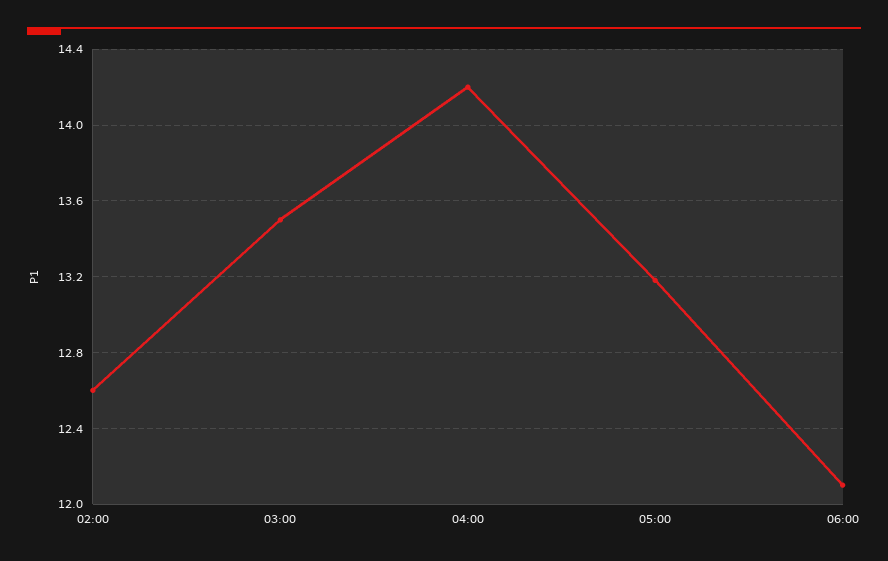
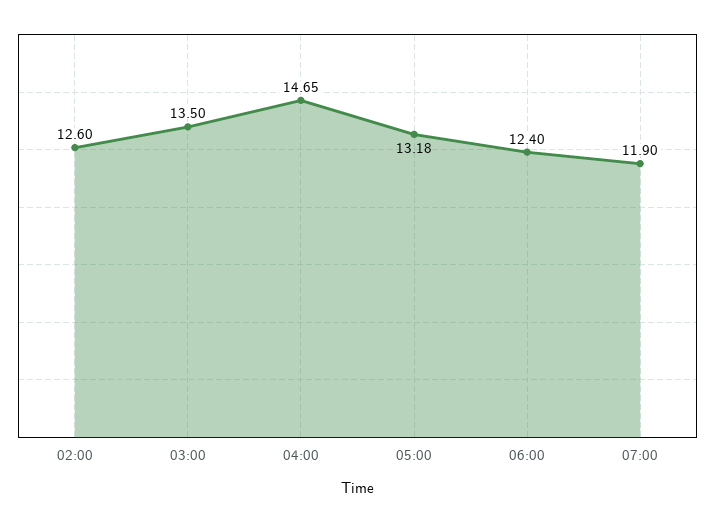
04:00: 14.2 -> 14.65
06:00: 12.1 -> 12.4
07:00: none -> 11.9

